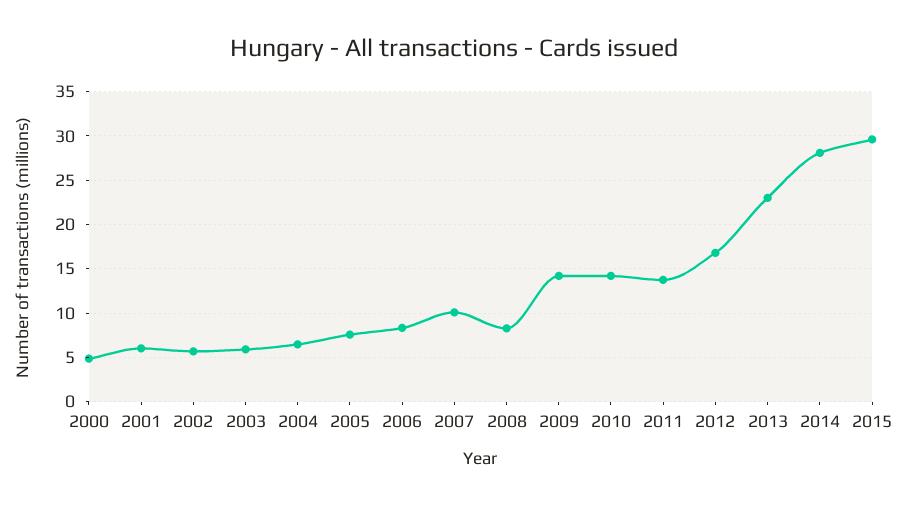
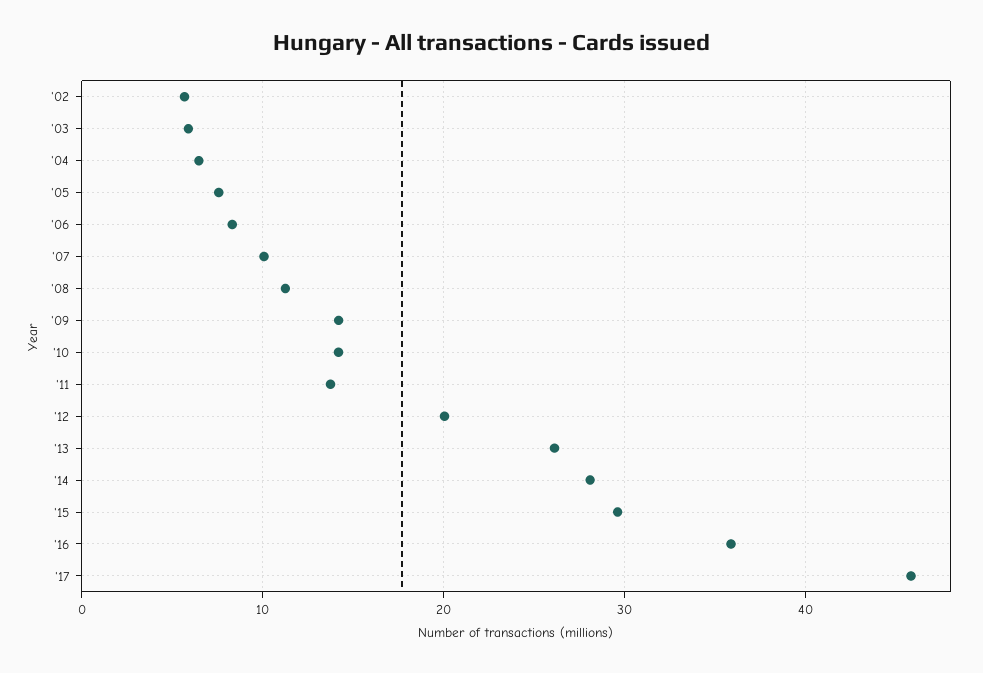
2000: 5 -> none
2001: 6 -> none
2008: 8 -> 11
2012: 17 -> 20
2013: 23 -> 26
'16: none -> 36
'17: none -> 46

